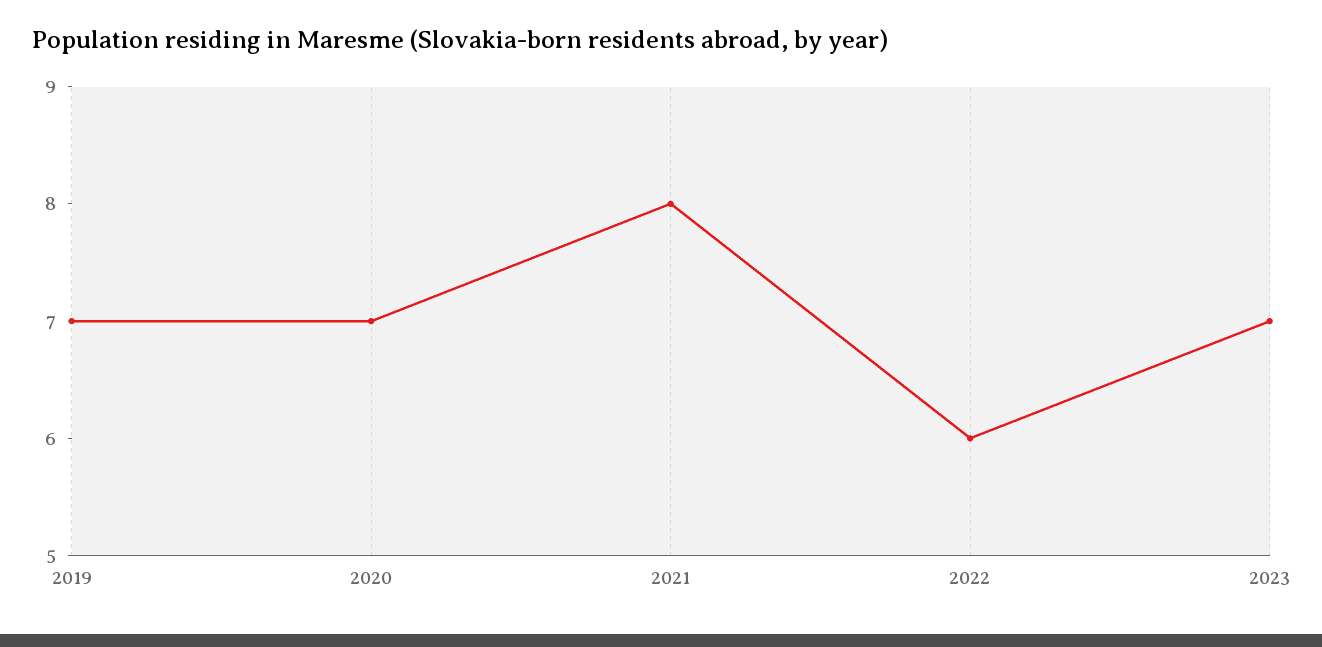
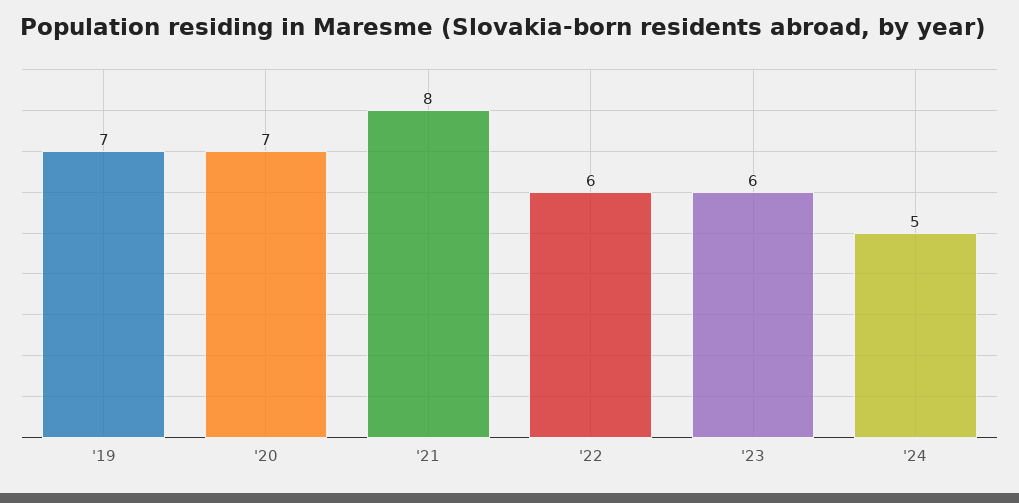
2023: 7 -> 6
'24: none -> 5

